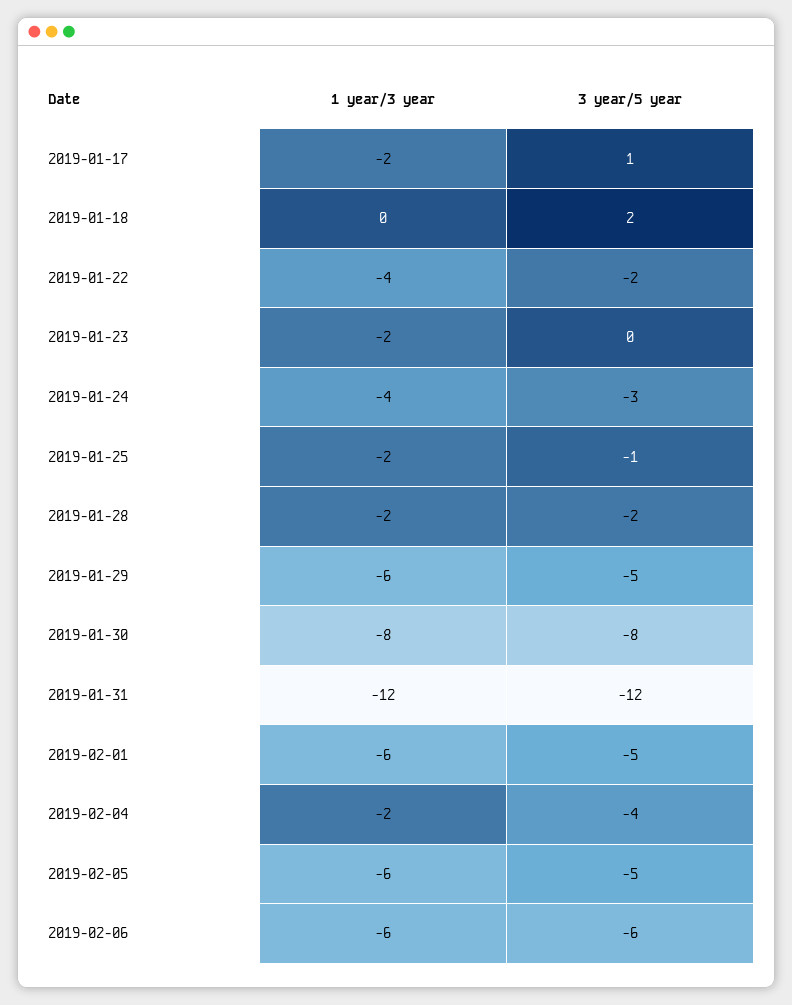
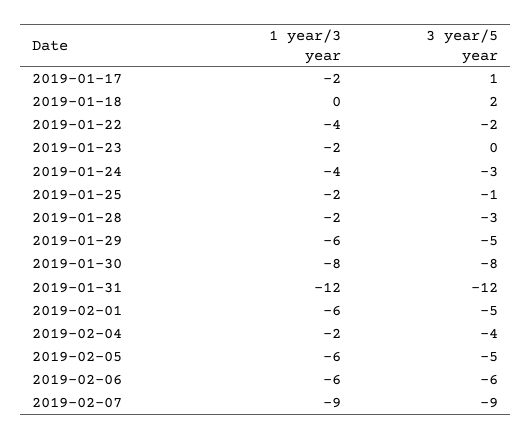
3 year/5 year, 2019-01-28: -2 -> -3
1 year/3 year, 2019-02-07: none -> -9
3 year/5 year, 2019-02-07: none -> -9

